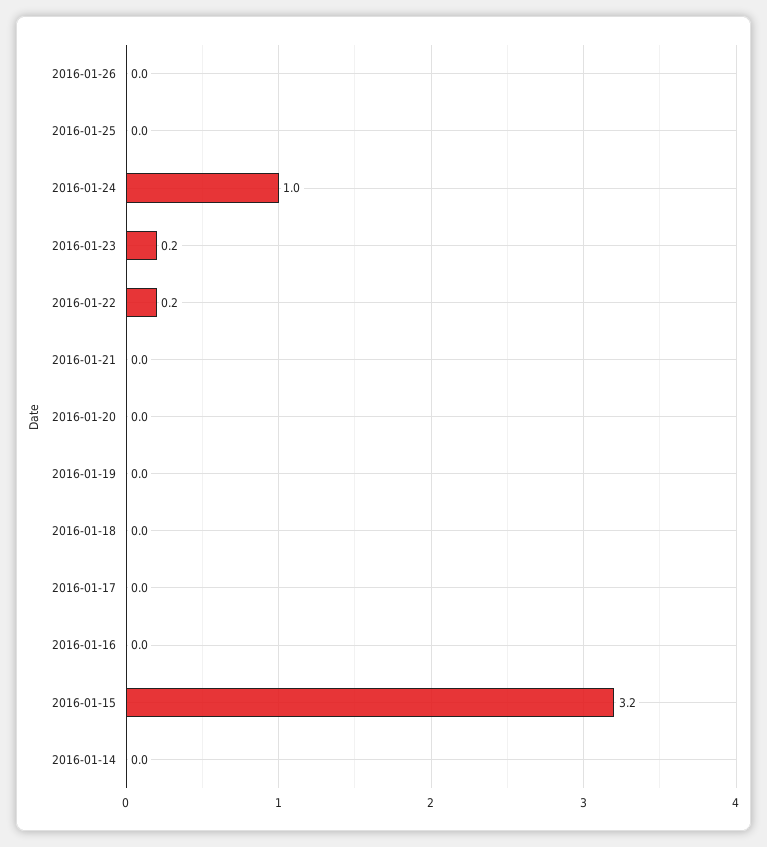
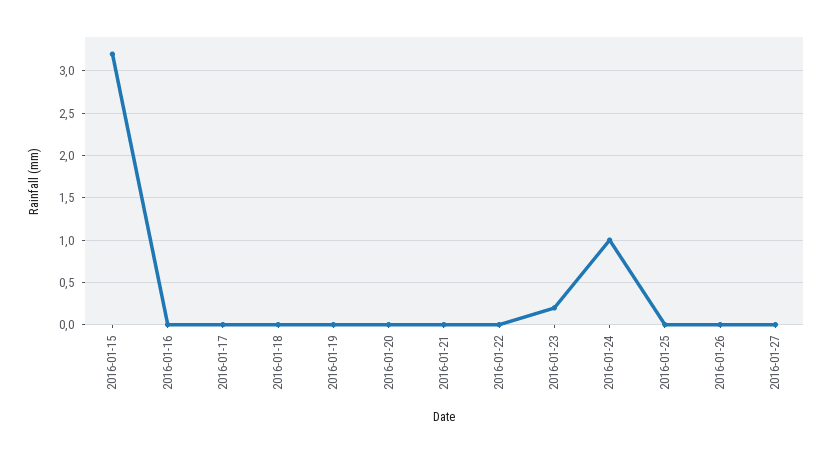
2016-01-22: 0.2 -> 0
2016-01-14: 0 -> none
2016-01-27: none -> 0

